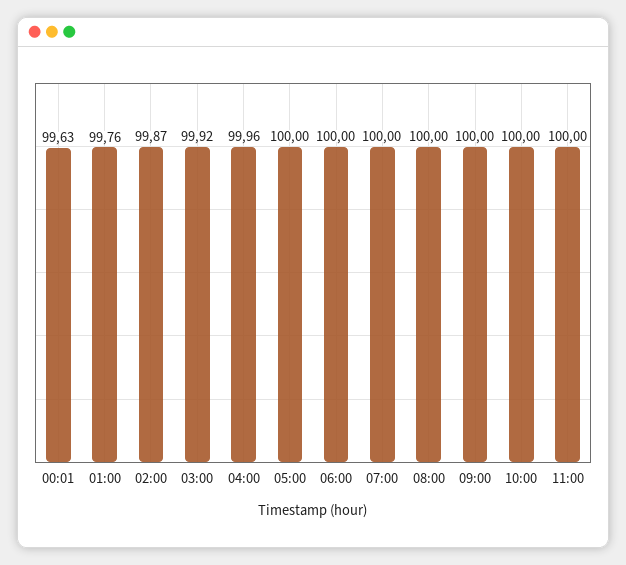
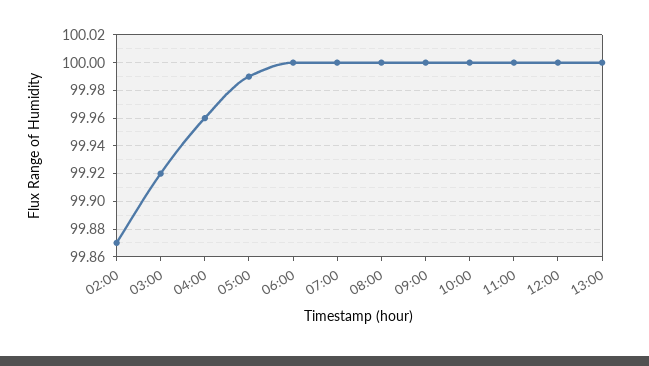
00:01: 99.63 -> none
01:00: 99.76 -> none
05:00: 100 -> 99.99
12:00: none -> 100
13:00: none -> 100

